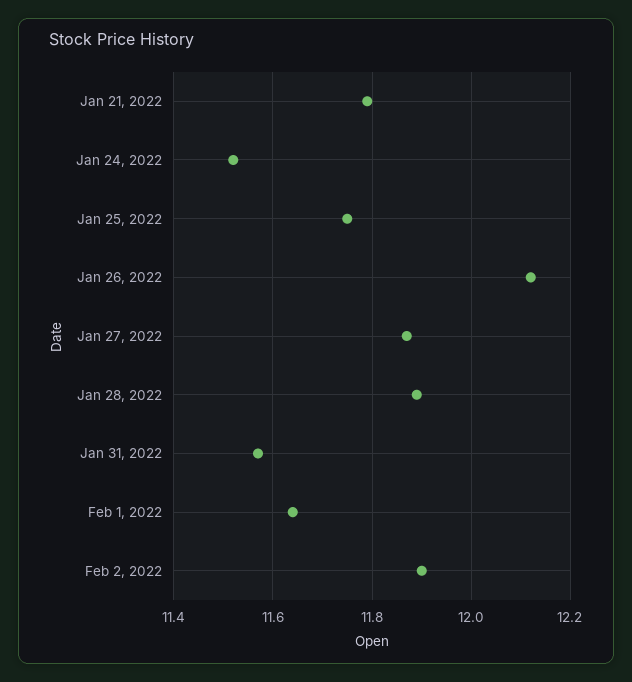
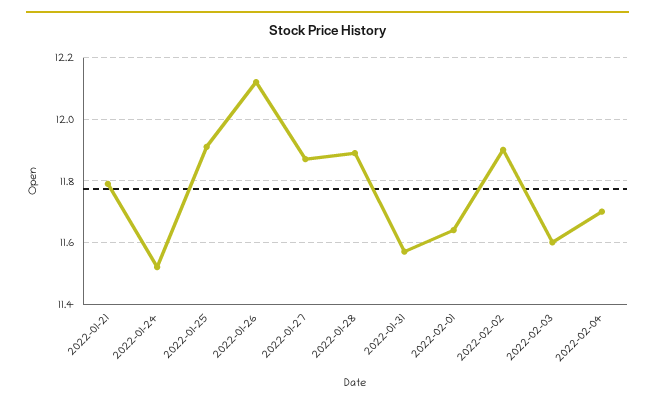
Jan 25, 2022: 11.75 -> 11.9
2022-02-03: none -> 11.6
2022-02-04: none -> 11.7

